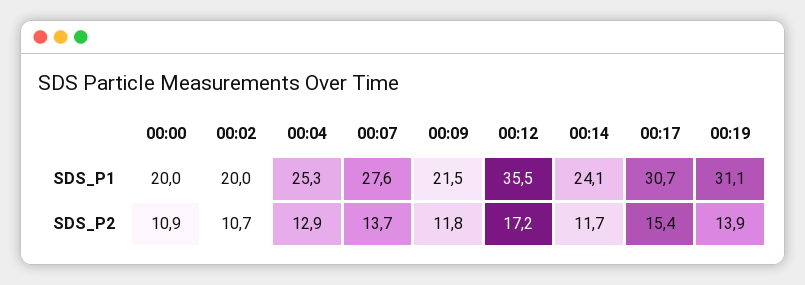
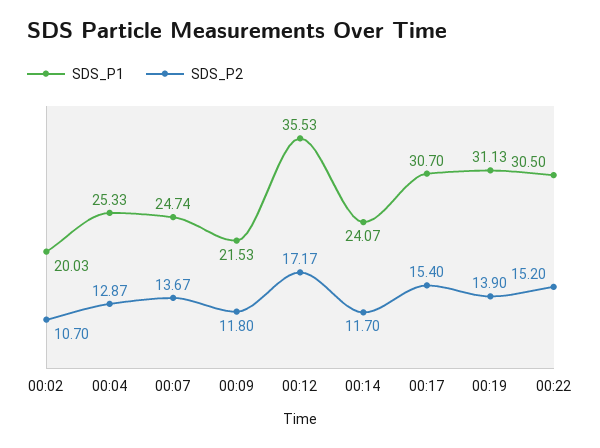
SDS_P1, 00:00: 20 -> none
SDS_P1, 00:07: 27.6 -> 24.74
SDS_P2, 00:00: 10.9 -> none
SDS_P1, 00:22: none -> 30.5
SDS_P2, 00:22: none -> 15.2

